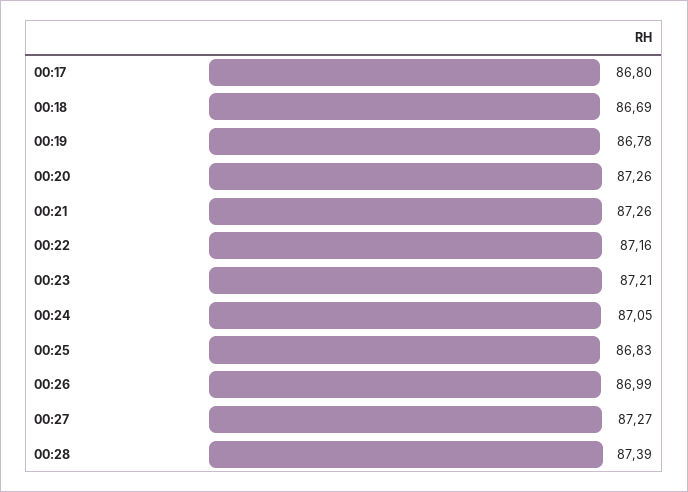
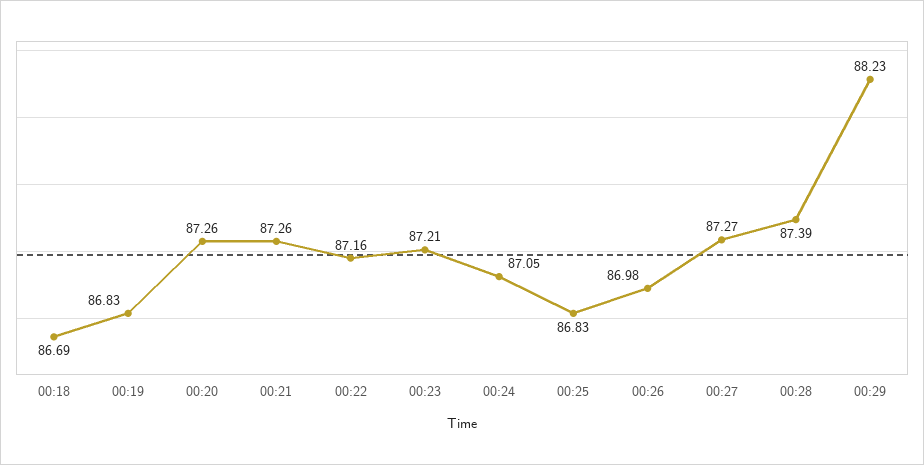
00:17: 86.8 -> none
00:19: 86.78 -> 86.83
00:26: 86.99 -> 86.98
00:29: none -> 88.23

